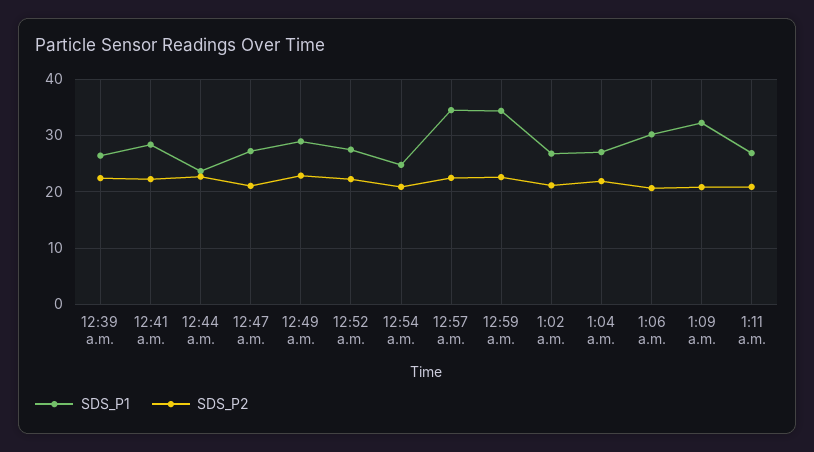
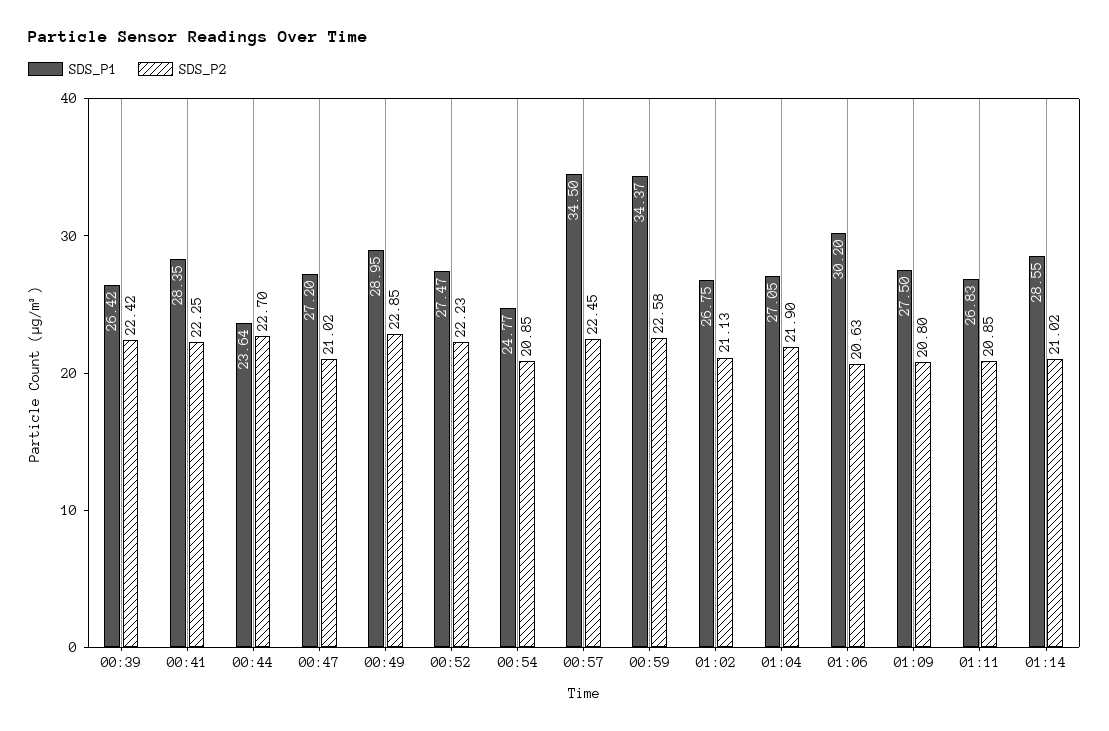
SDS_P1, 1:09 a.m.: 32 -> 27.5
SDS_P1, 01:14: none -> 28.55
SDS_P2, 01:14: none -> 21.02

